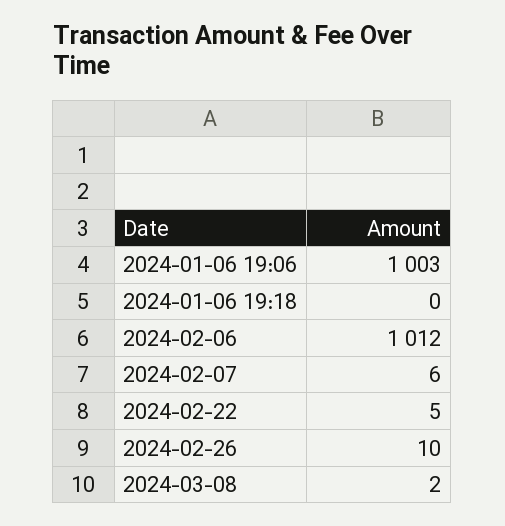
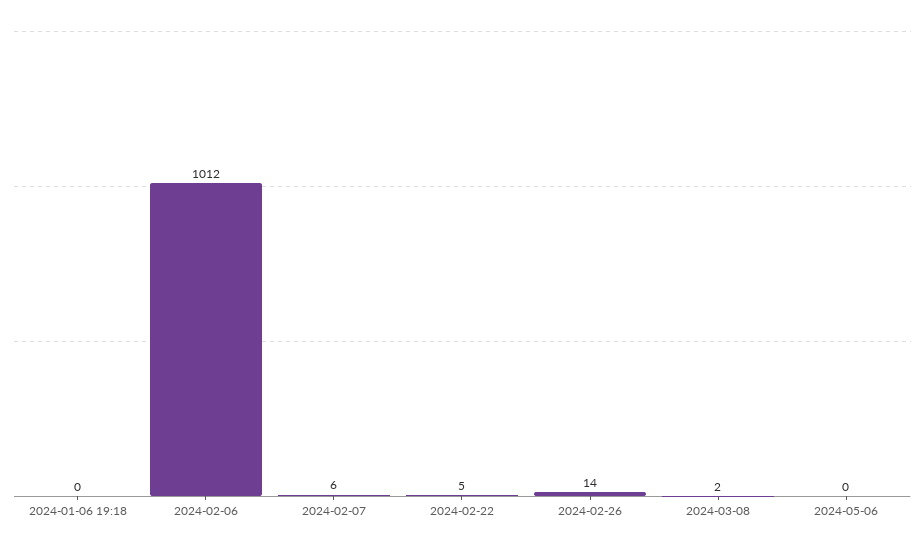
2024-01-06 19:06: 1003 -> none
2024-02-26: 10 -> 14
2024-05-06: none -> 0

